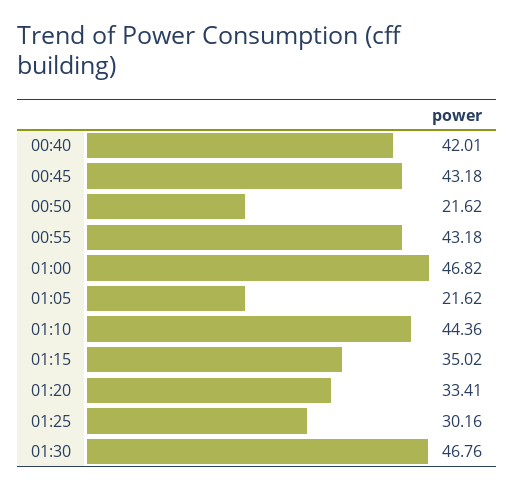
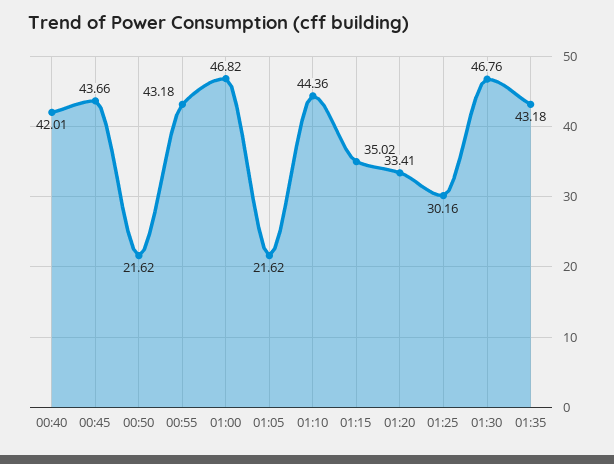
00:45: 43.18 -> 43.66
01:35: none -> 43.18

